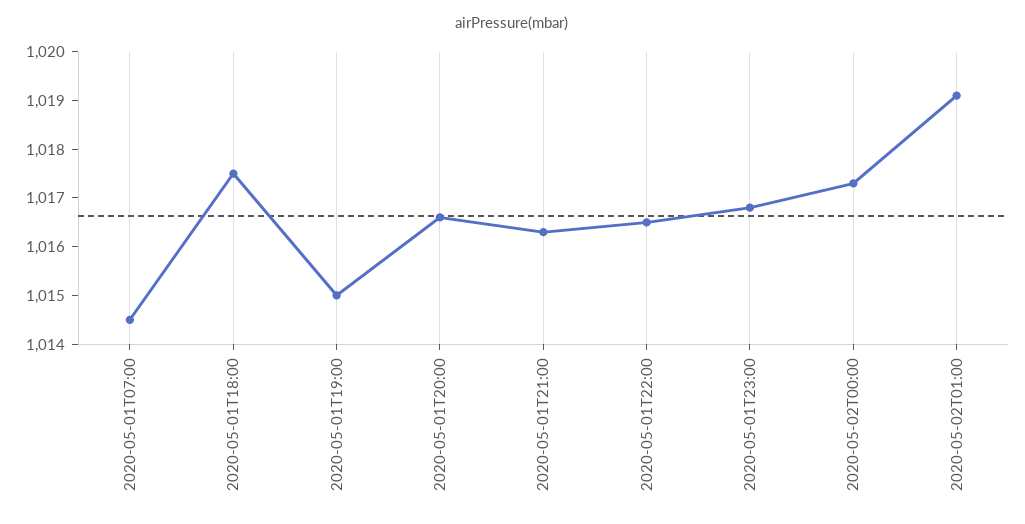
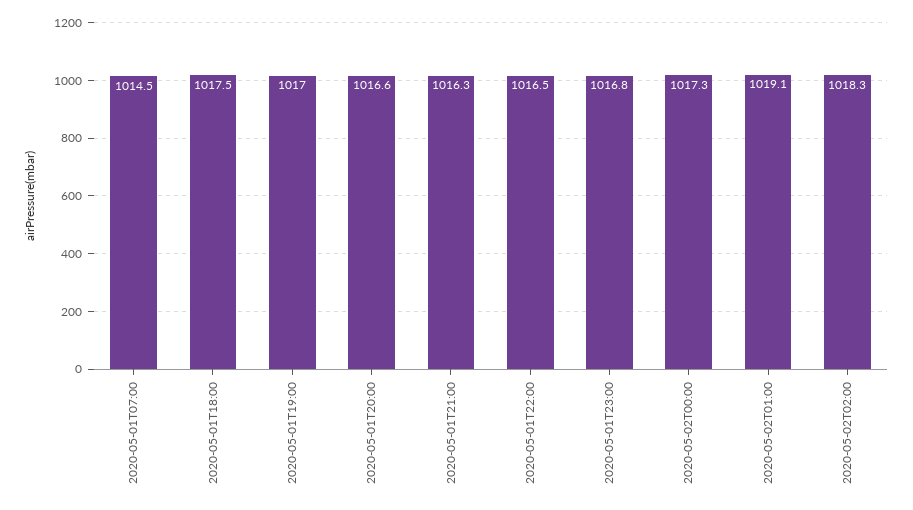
2020-05-01T19:00: 1015 -> 1017
2020-05-02T02:00: none -> 1018.3

